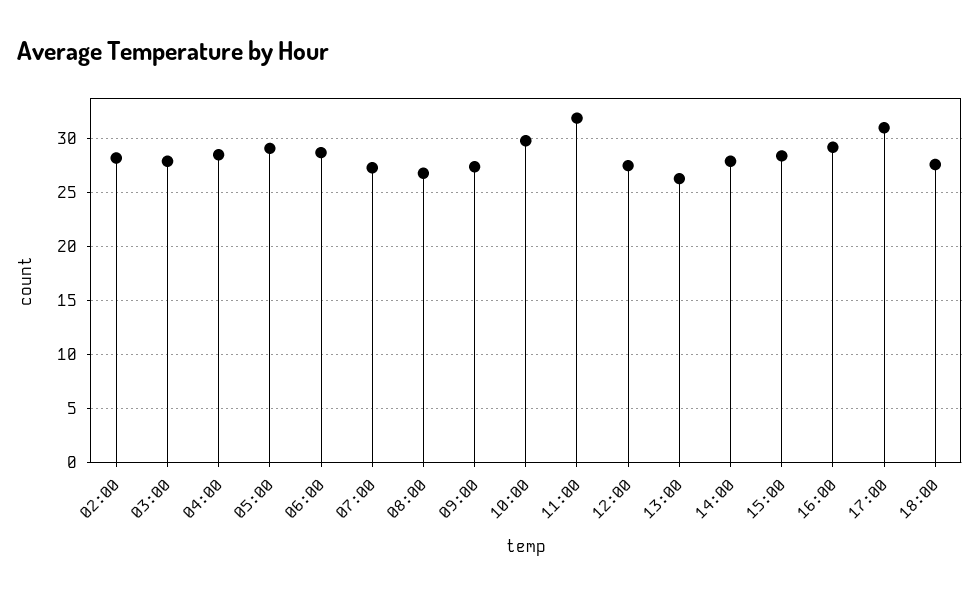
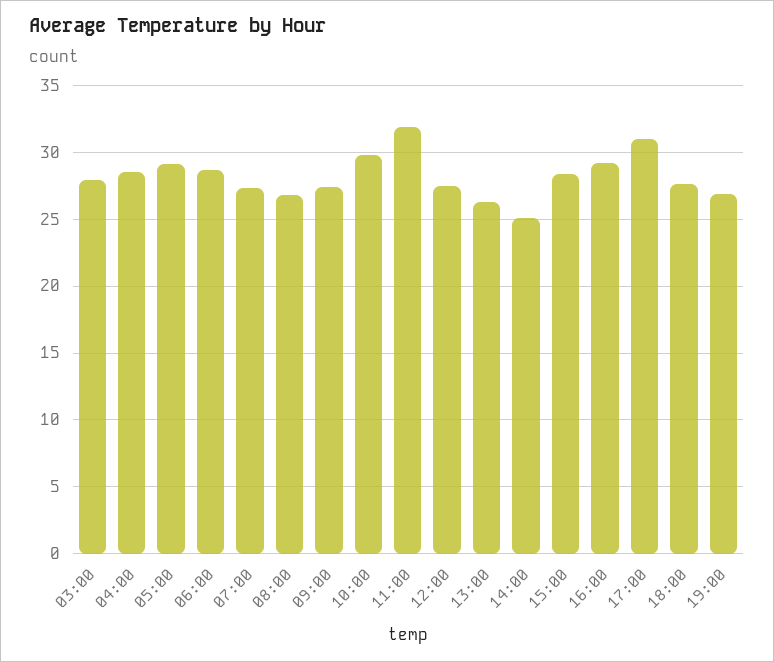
02:00: 28 -> none
14:00: 28 -> 25
19:00: none -> 27

